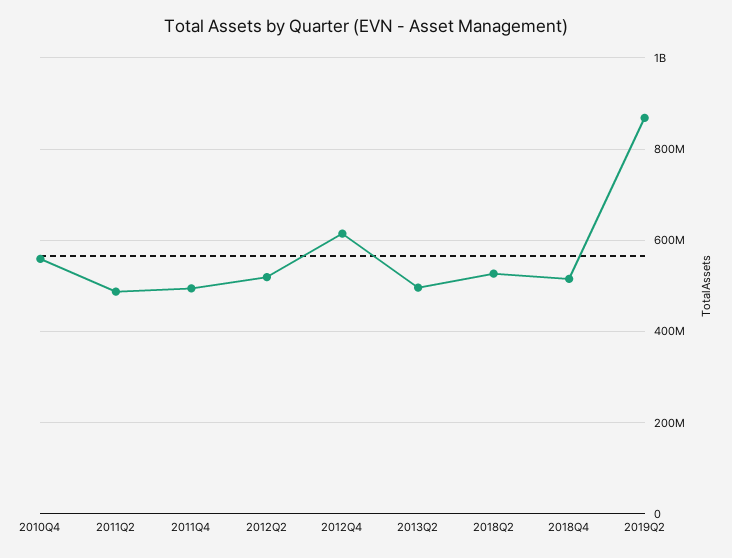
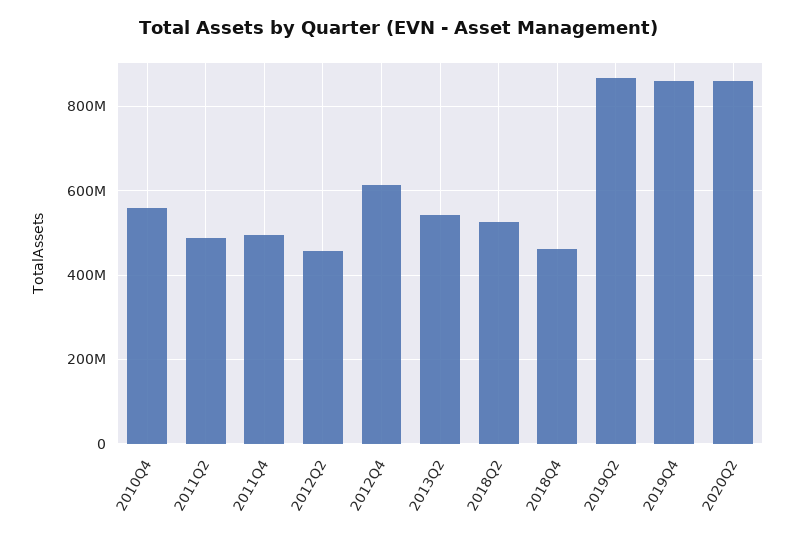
2012Q2: 520000000 -> 460000000
2013Q2: 500000000 -> 540000000
2018Q4: 520000000 -> 460000000
2019Q4: none -> 860000000
2020Q2: none -> 860000000

